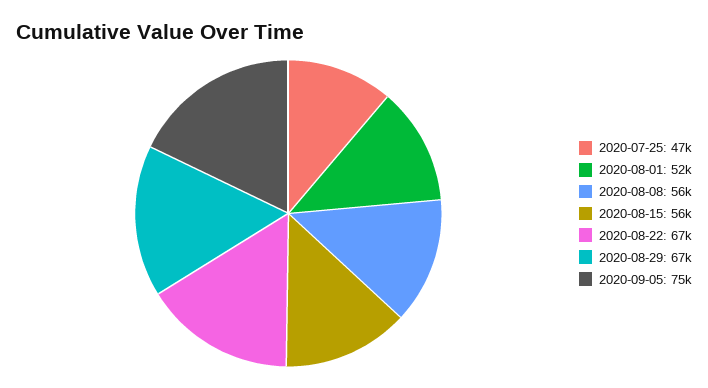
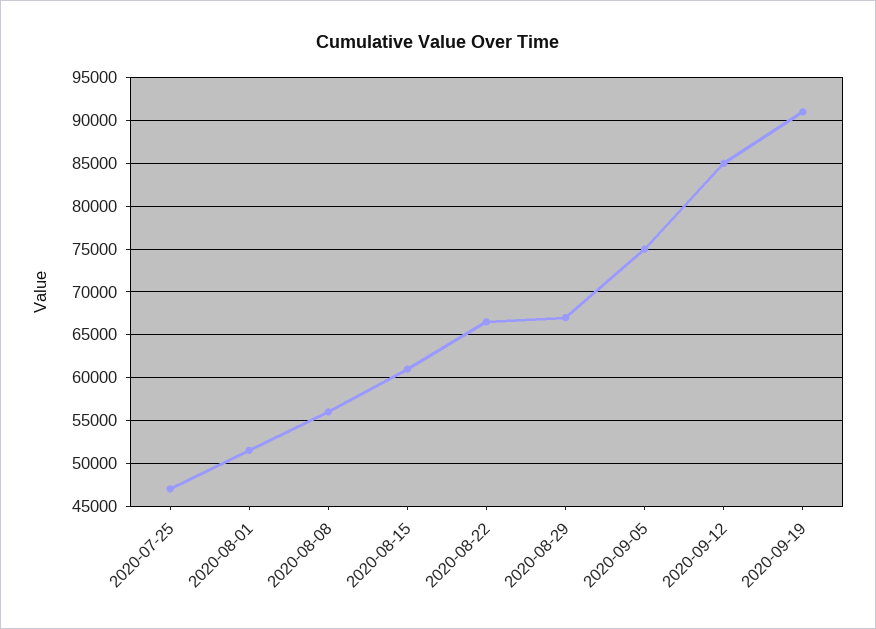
2020-08-15: 56000 -> 61000
2020-09-12: none -> 85000
2020-09-19: none -> 91000

